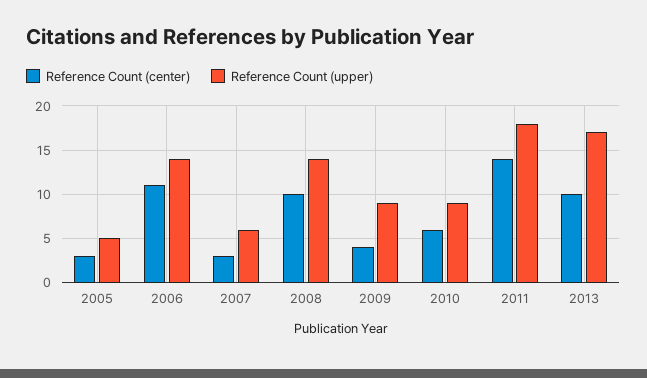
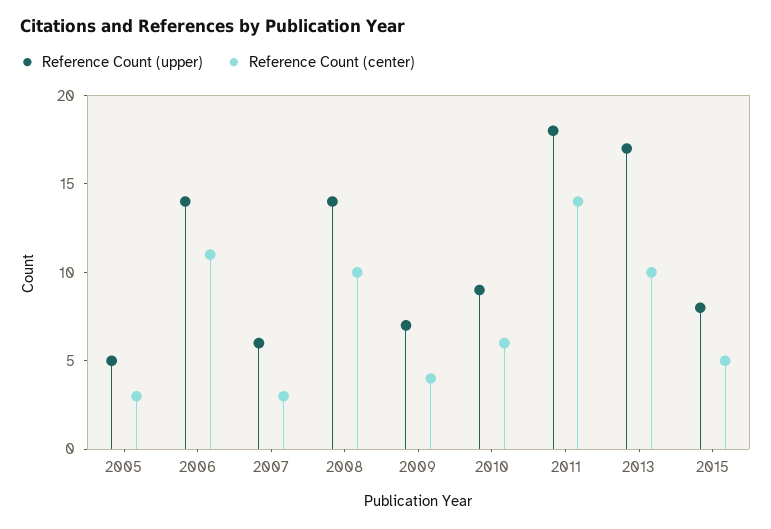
Reference Count (upper), 2009: 9 -> 7
Reference Count (upper), 2015: none -> 8
Reference Count (center), 2015: none -> 5

